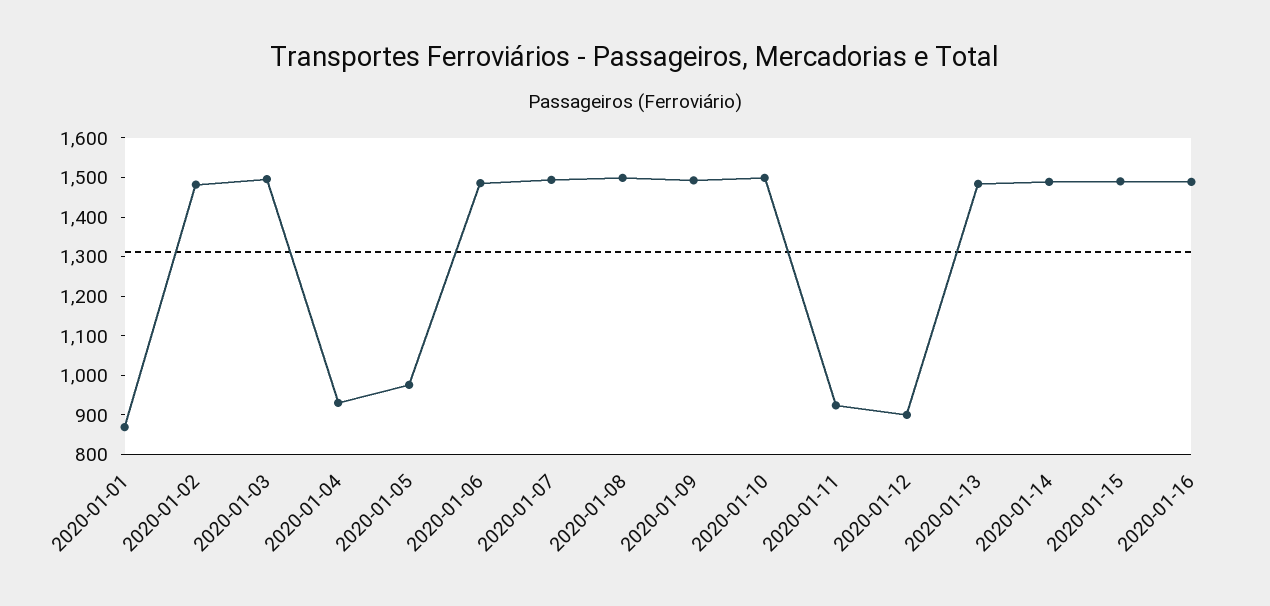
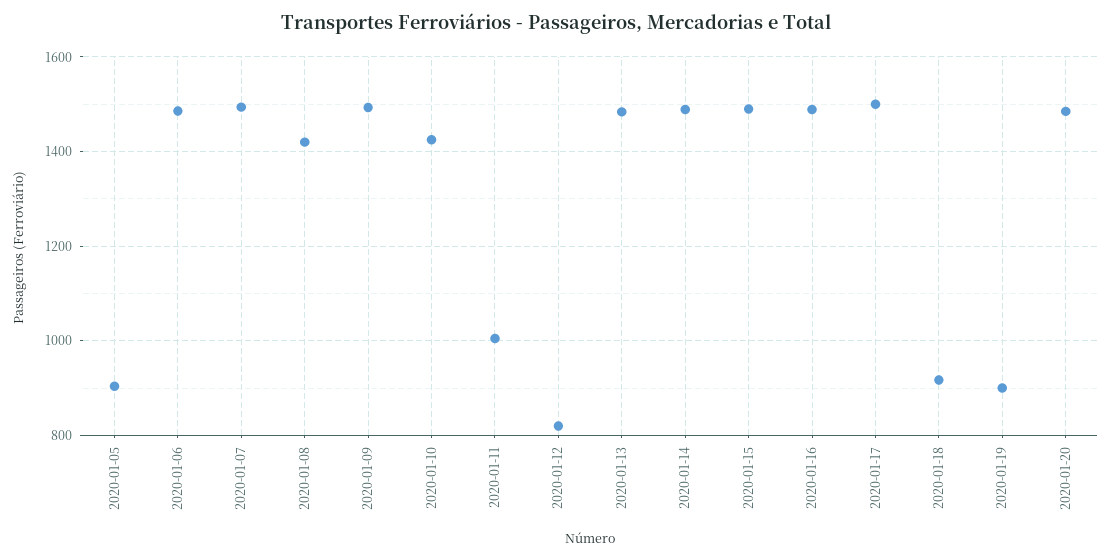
2020-01-01: 875 -> none
2020-01-02: 1475 -> none
2020-01-03: 1500 -> none
2020-01-04: 925 -> none
2020-01-05: 975 -> 900
2020-01-08: 1500 -> 1420
2020-01-10: 1500 -> 1420
2020-01-11: 925 -> 1000
2020-01-12: 900 -> 820
2020-01-17: none -> 1500
2020-01-18: none -> 920
2020-01-19: none -> 900
2020-01-20: none -> 1480

